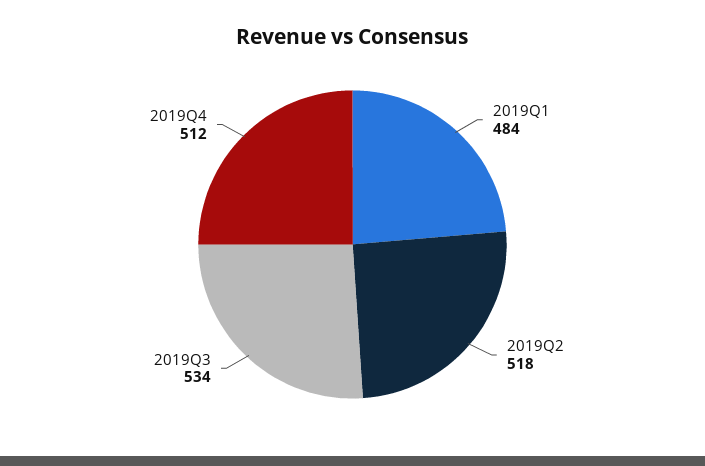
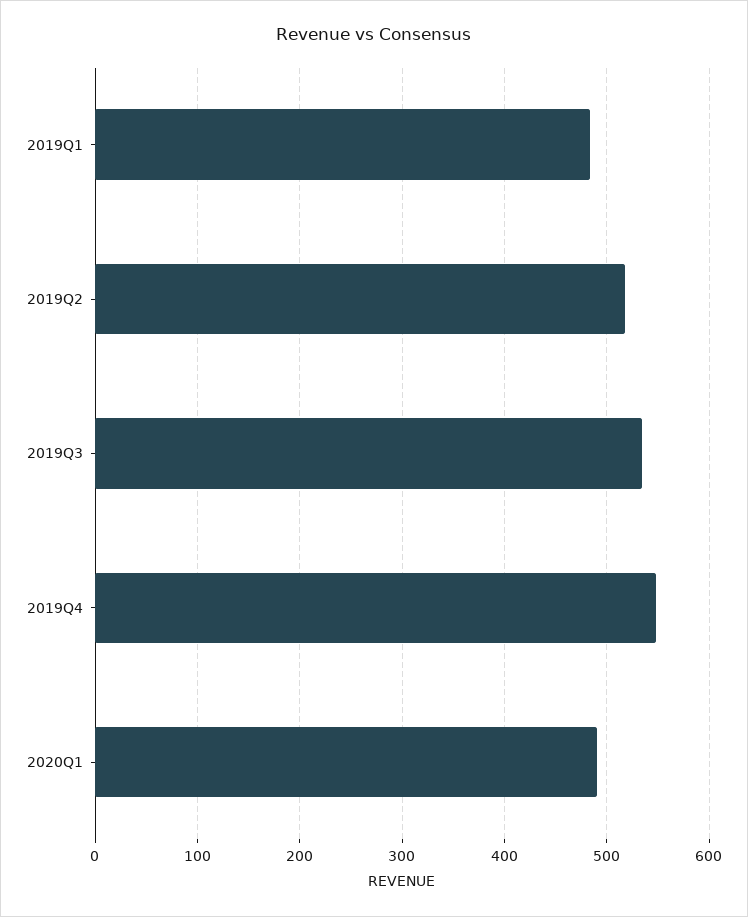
2019Q4: 512 -> 550
2020Q1: none -> 490

